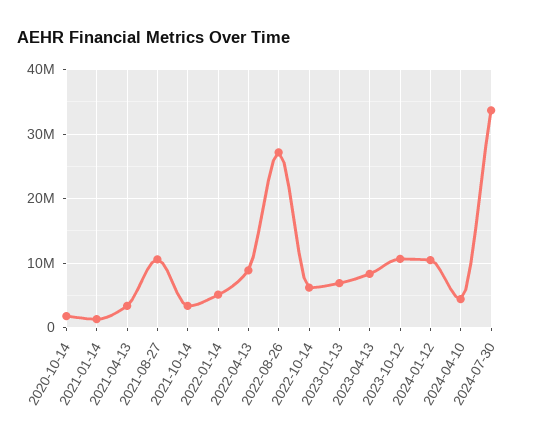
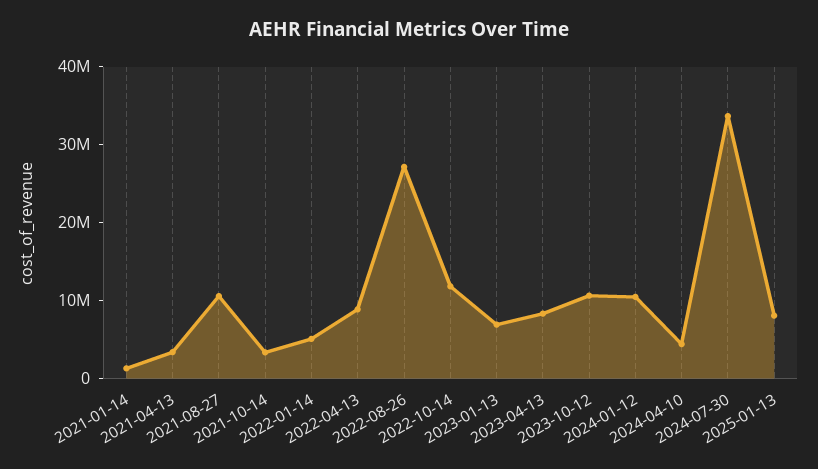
2020-10-14: 2000000 -> none
2022-10-14: 6000000 -> 12000000
2025-01-13: none -> 8000000

